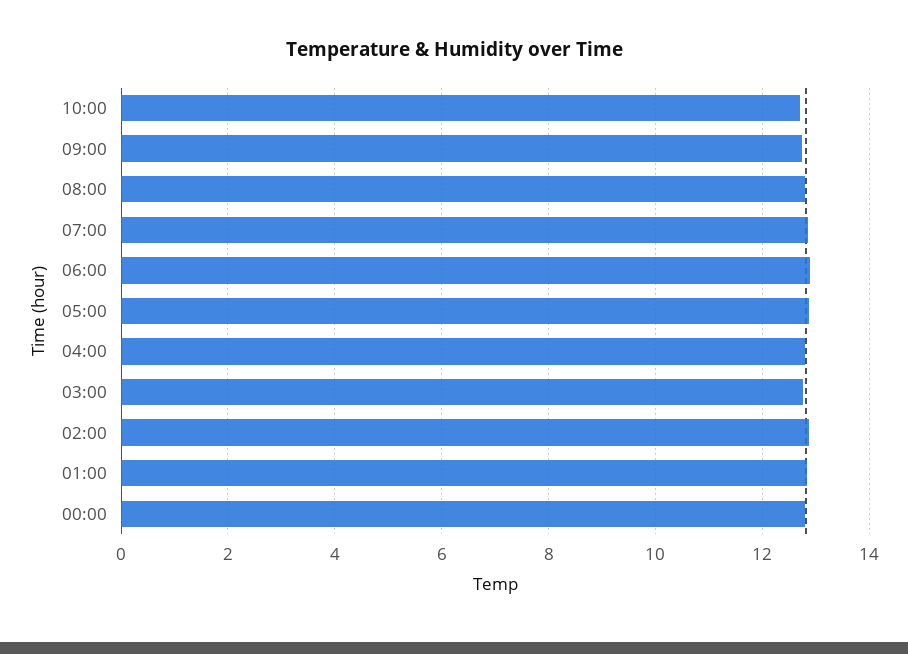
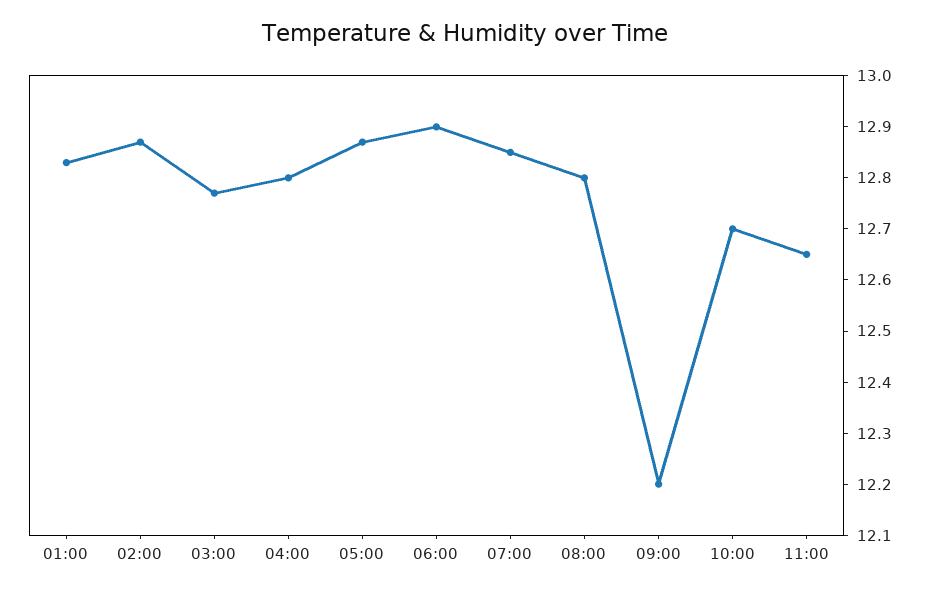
09:00: 12.8 -> 12.2
00:00: 12.8 -> none
11:00: none -> 12.65

